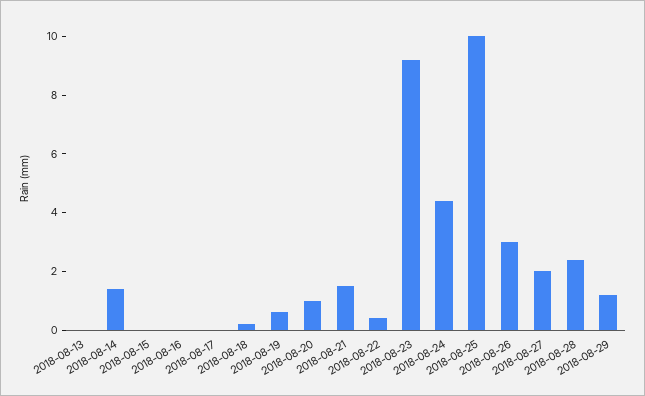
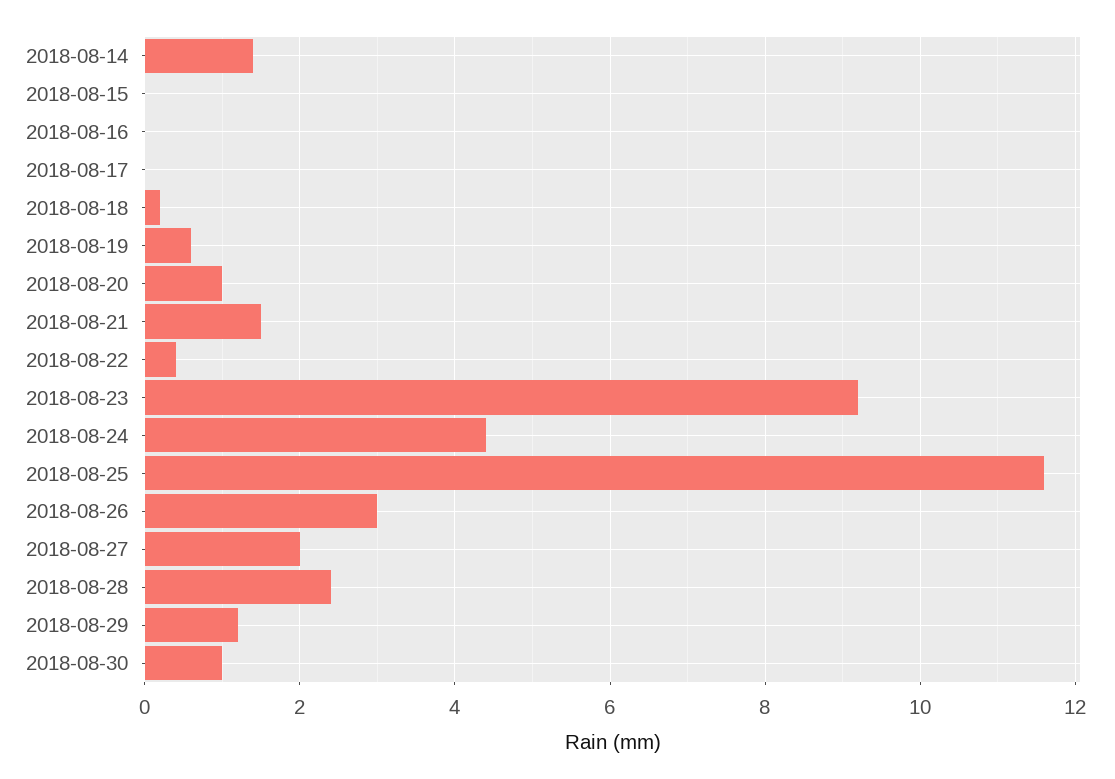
2018-08-13: 0 -> none
2018-08-25: 10 -> 11.5
2018-08-30: none -> 1

